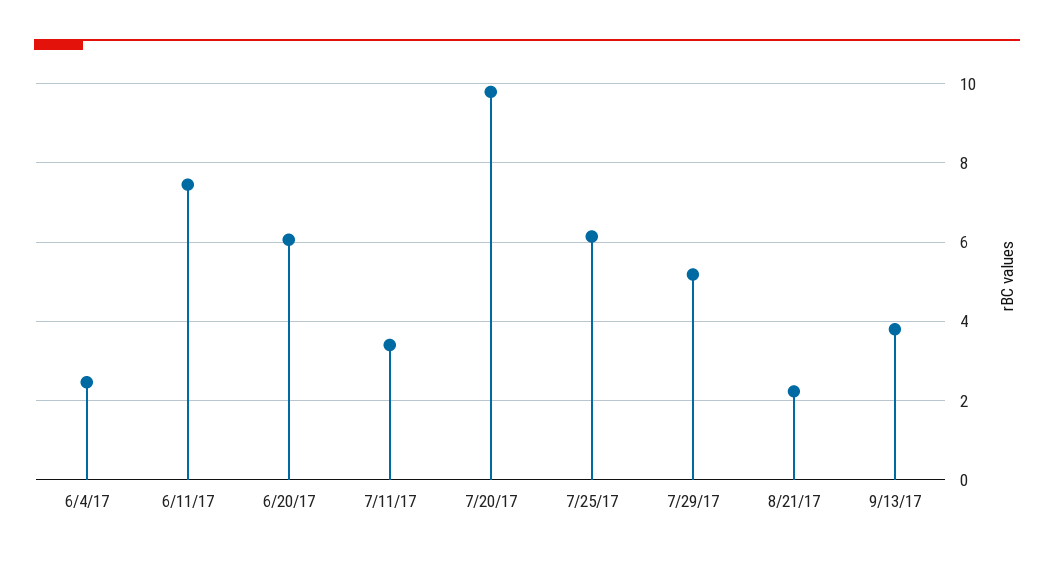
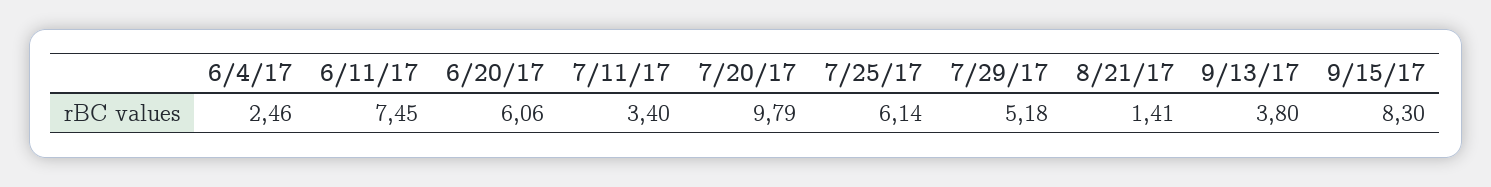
8/21/17: 2.2 -> 1.41
9/15/17: none -> 8.3

